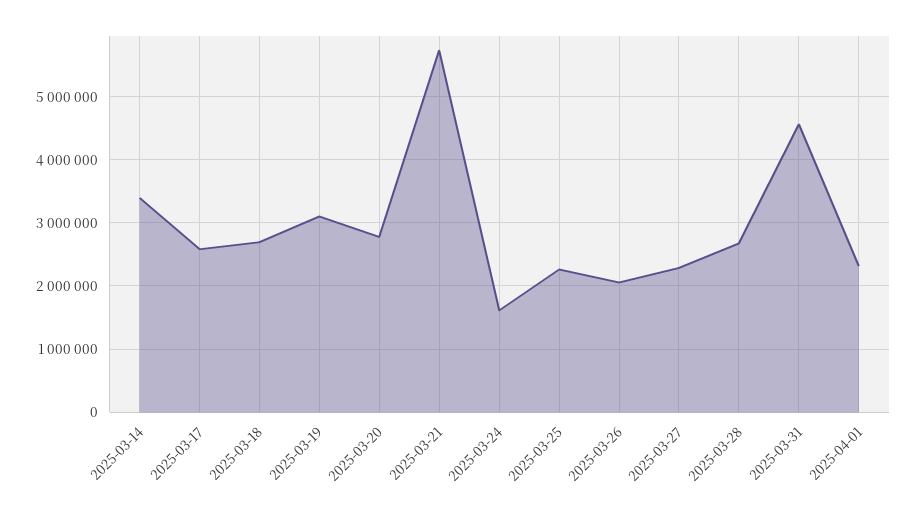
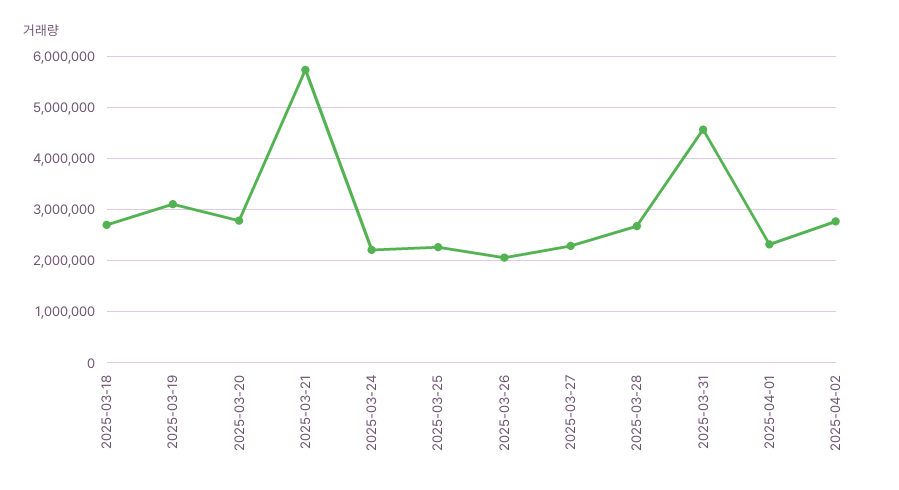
2025-03-14: 3400000 -> none
2025-03-17: 2600000 -> none
2025-03-24: 1600000 -> 2200000
2025-04-02: none -> 2800000

